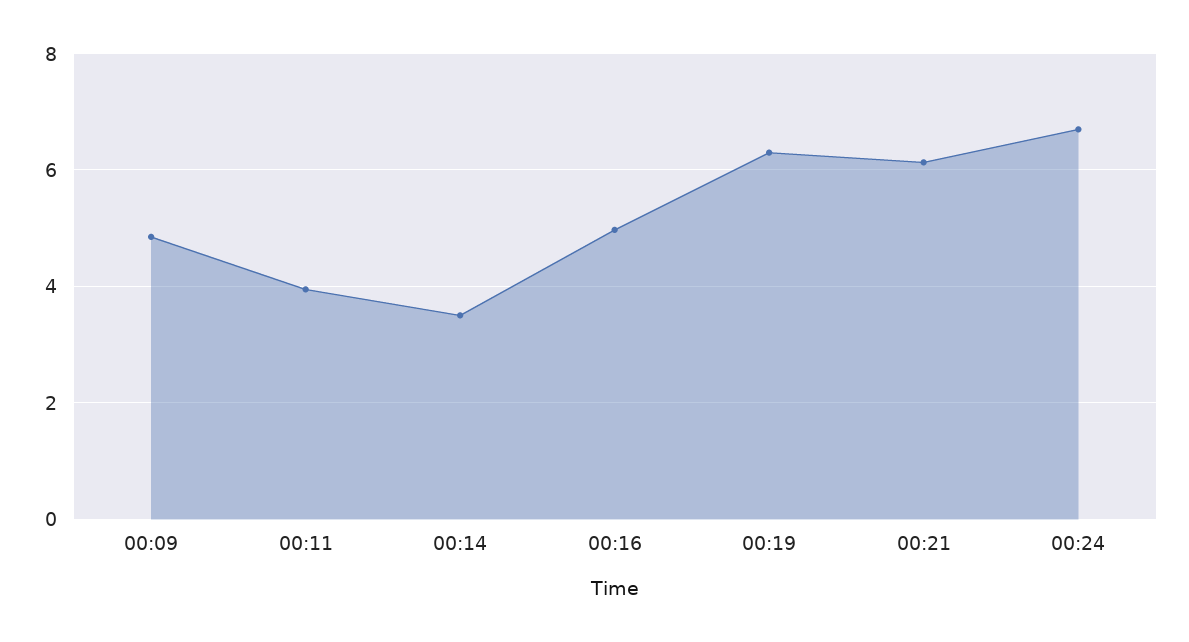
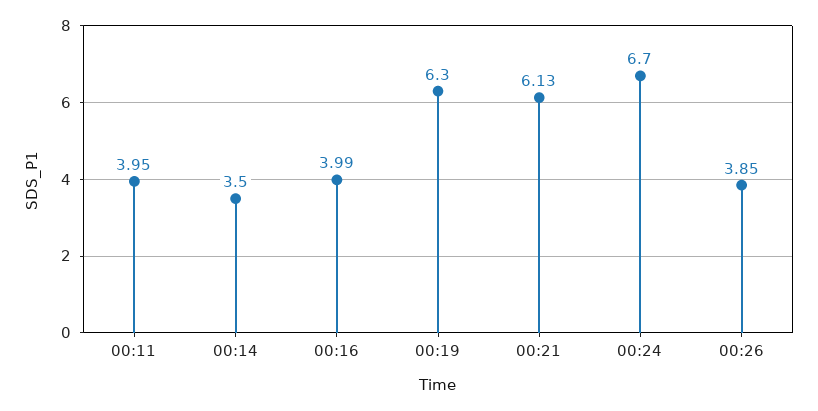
00:09: 4.8 -> none
00:16: 5 -> 3.99
00:26: none -> 3.85

